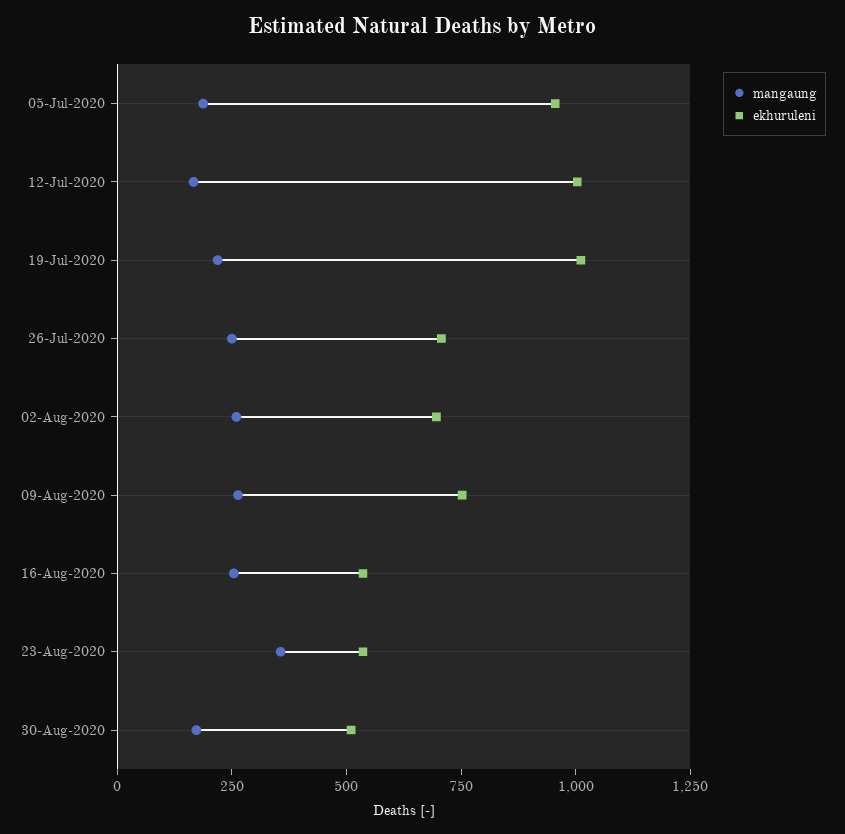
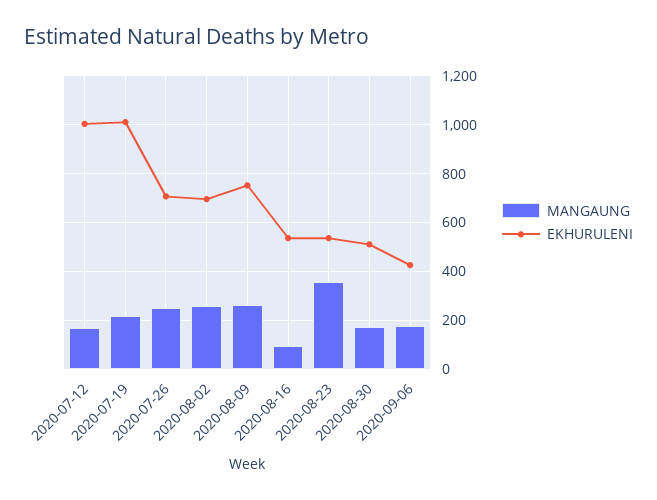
mangaung, 05-Jul-2020: 200 -> none
ekhuruleni, 05-Jul-2020: 950 -> none
mangaung, 16-Aug-2020: 250 -> 100
mangaung, 2020-09-06: none -> 175
ekhuruleni, 2020-09-06: none -> 425

